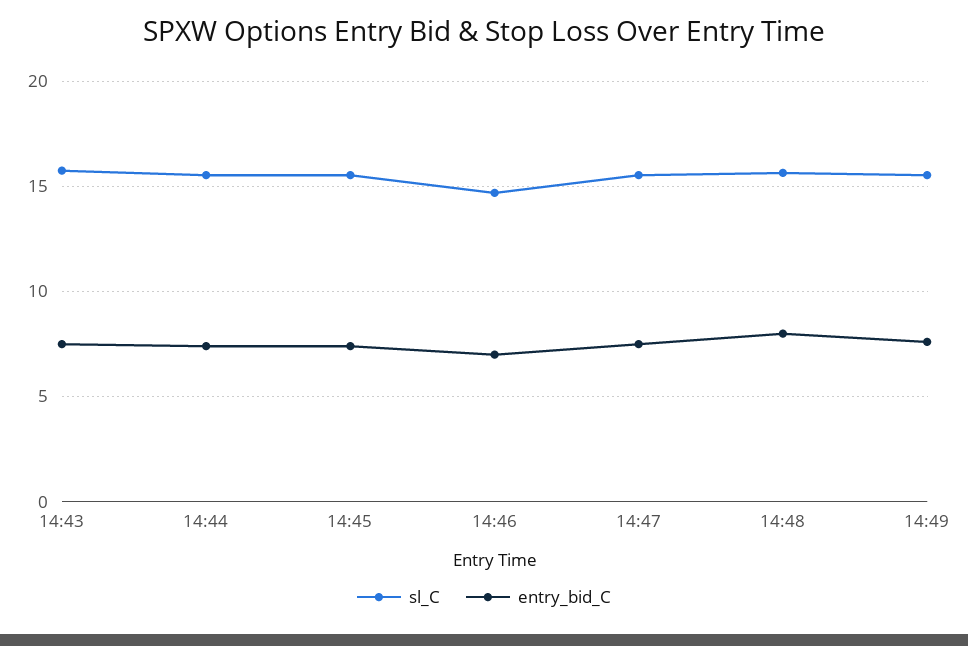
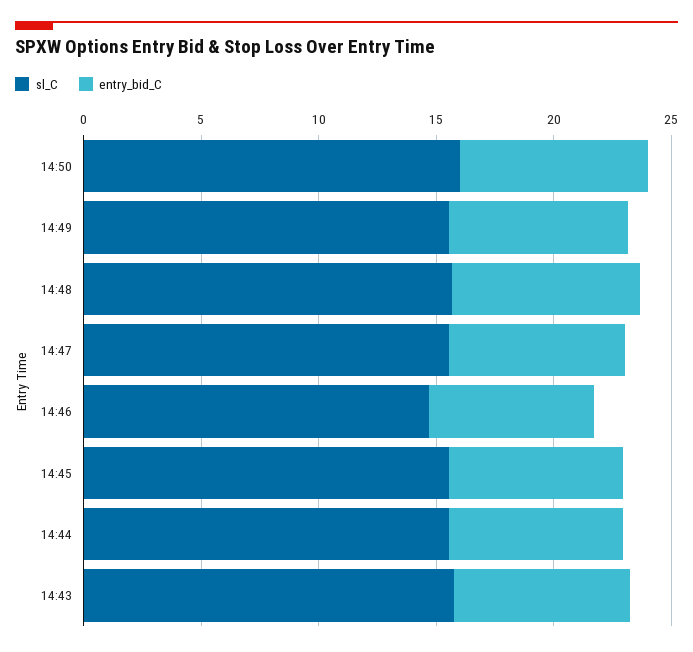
sl_C, 14:50: none -> 16
entry_bid_C, 14:50: none -> 8

